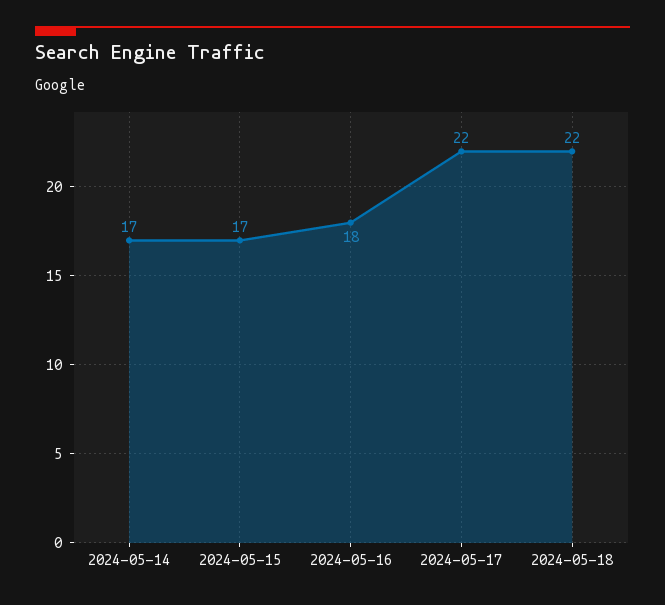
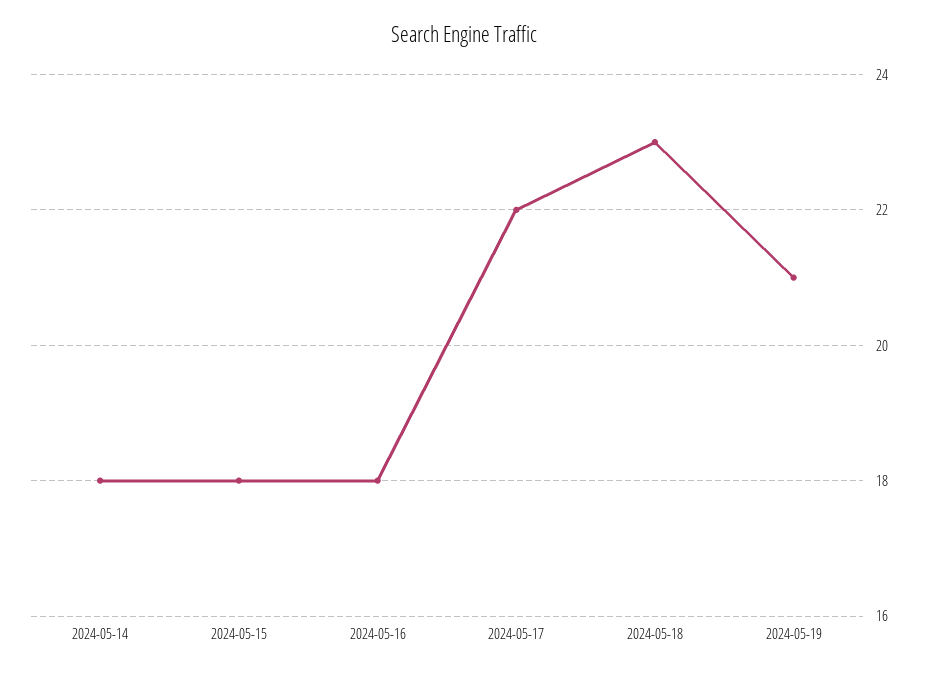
2024-05-14: 17 -> 18
2024-05-15: 17 -> 18
2024-05-18: 22 -> 23
2024-05-19: none -> 21

